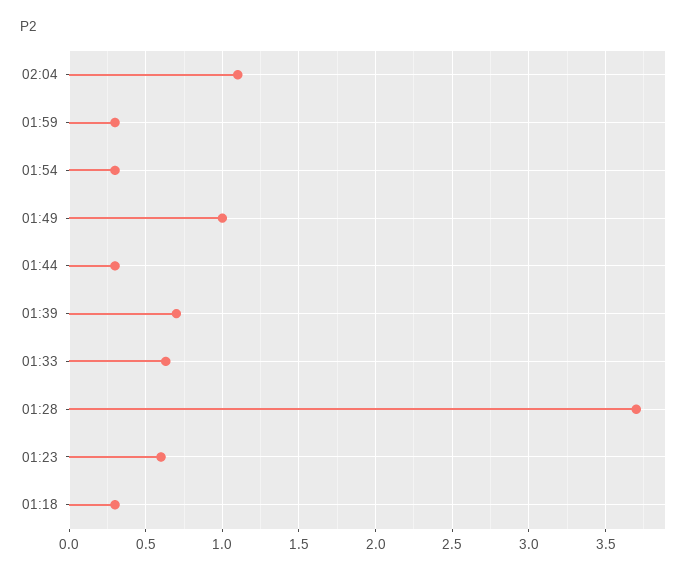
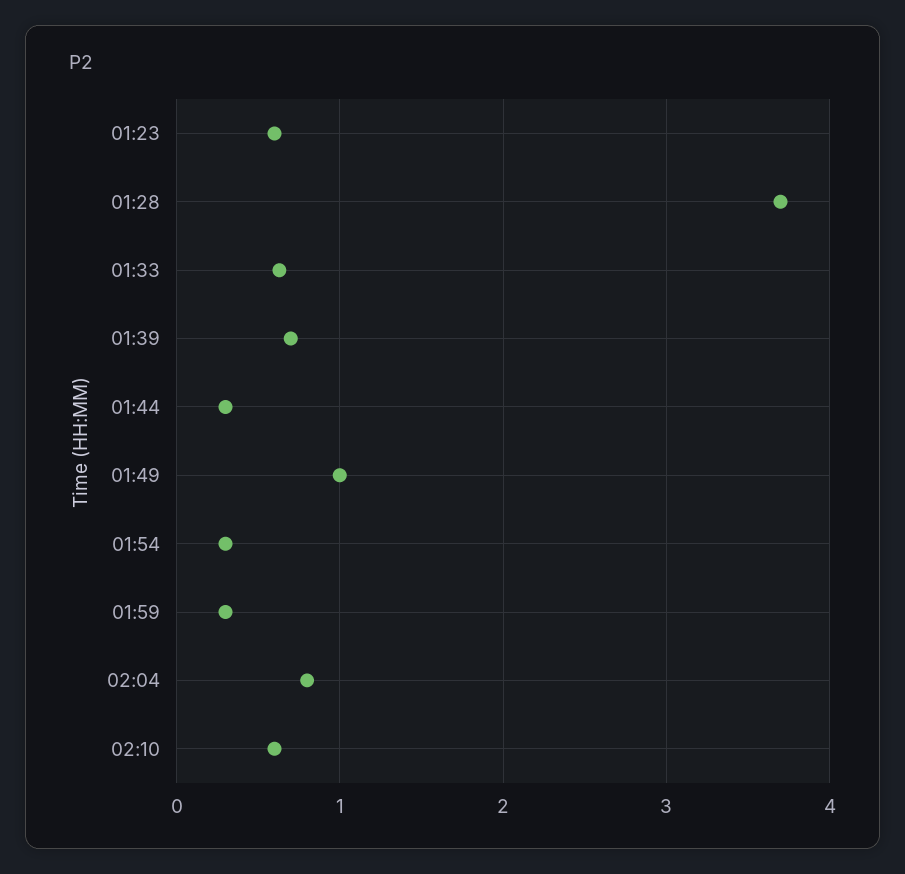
02:04: 1.1 -> 0.8
01:18: 0.3 -> none
02:10: none -> 0.6

